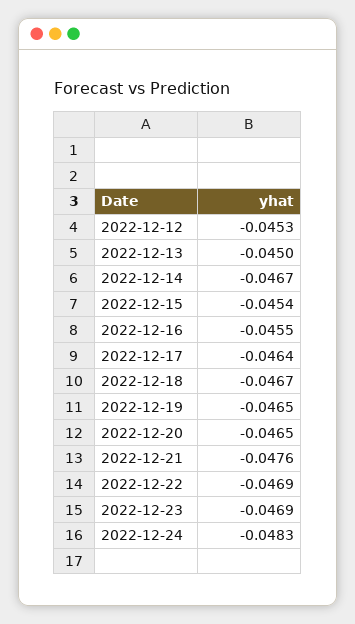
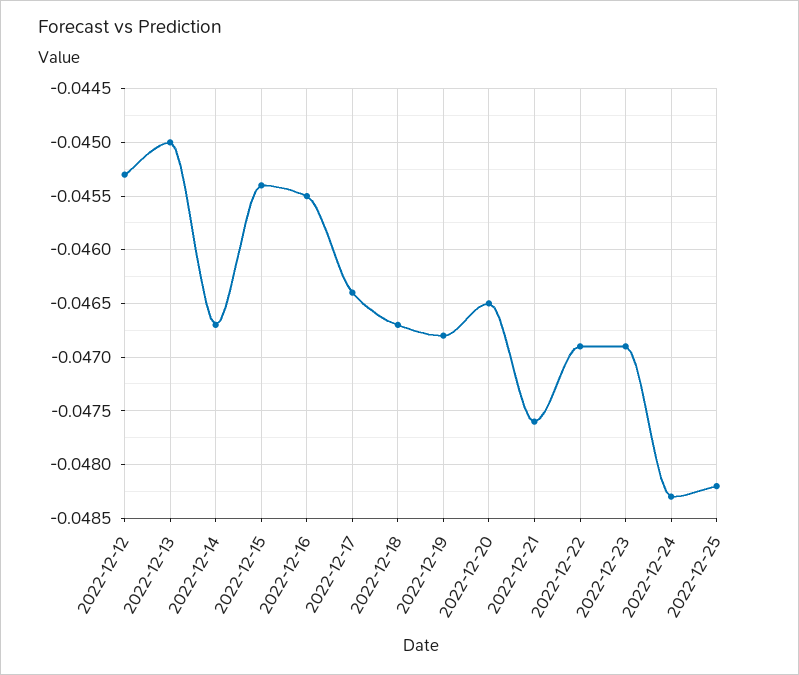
2022-12-19: -0.0465 -> -0.0468
2022-12-25: none -> -0.0482

